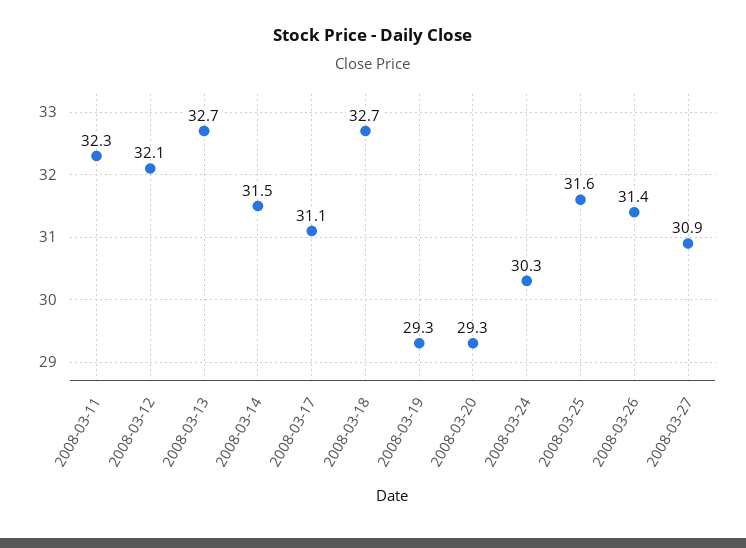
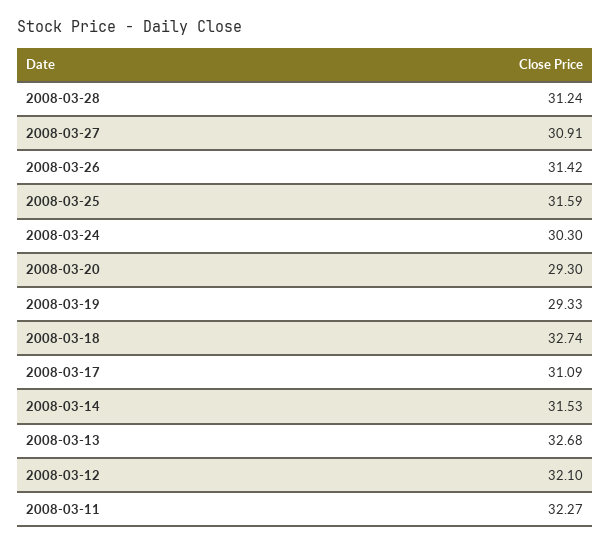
2008-03-28: none -> 31.24

